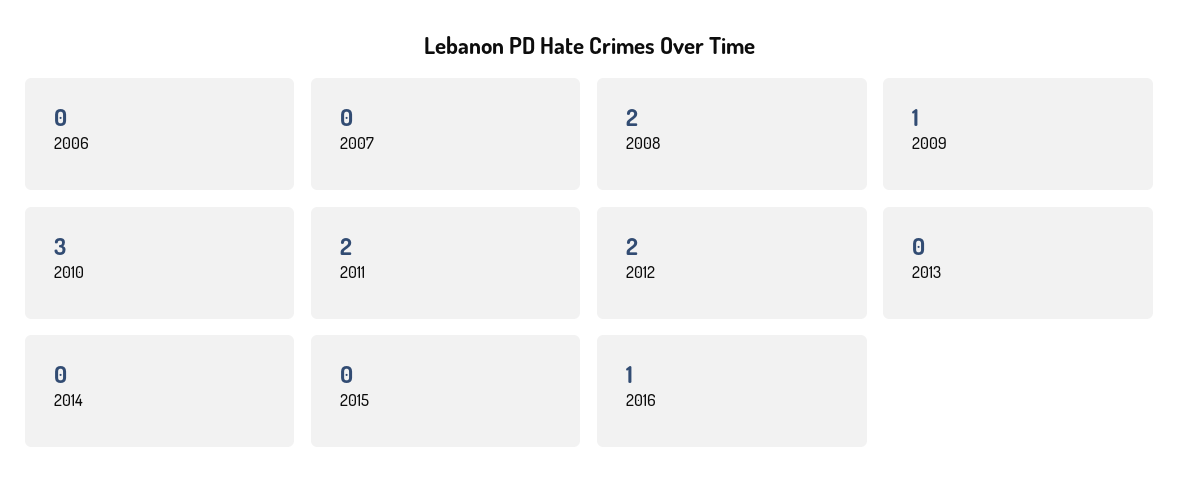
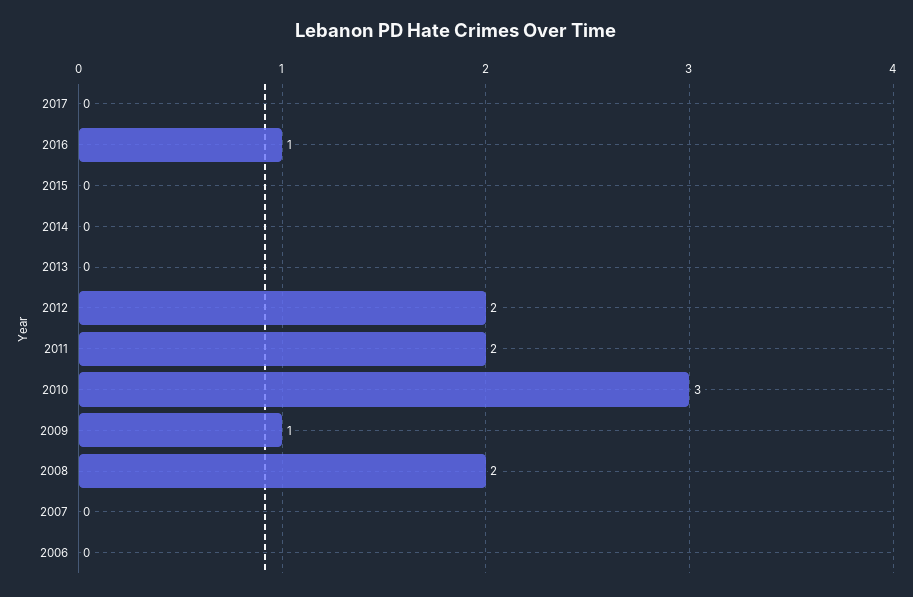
2017: none -> 0

